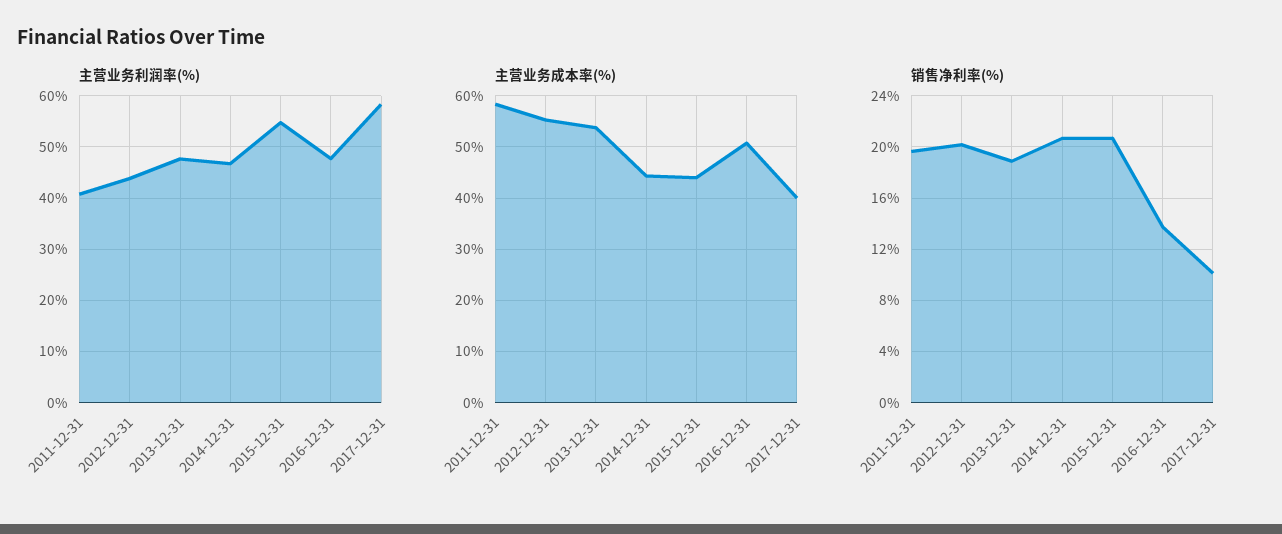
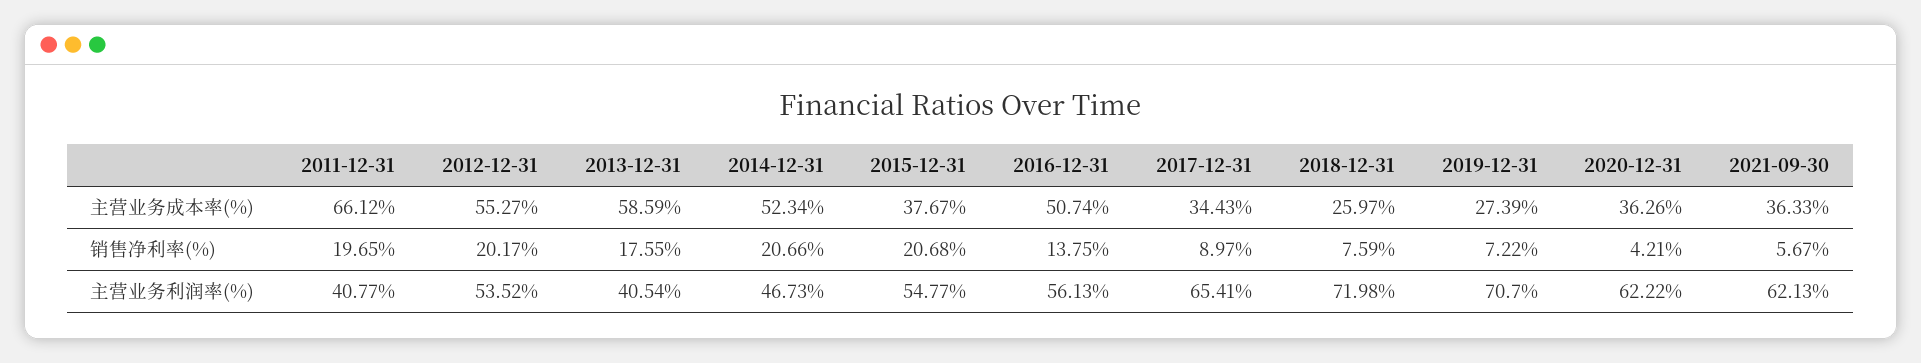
主营业务利润率(%), 2012-12-31: 44 -> 53.52
主营业务利润率(%), 2013-12-31: 48 -> 40.54
主营业务利润率(%), 2016-12-31: 48 -> 56.13
主营业务利润率(%), 2017-12-31: 58 -> 65.41
主营业务成本率(%), 2011-12-31: 58 -> 66.12
主营业务成本率(%), 2013-12-31: 54 -> 58.59
主营业务成本率(%), 2014-12-31: 44 -> 52.34
主营业务成本率(%), 2015-12-31: 44 -> 37.67
主营业务成本率(%), 2017-12-31: 40 -> 34.43
销售净利率(%), 2013-12-31: 19 -> 17.55
销售净利率(%), 2017-12-31: 10 -> 8.97
主营业务成本率(%), 2018-12-31: none -> 25.97
主营业务成本率(%), 2019-12-31: none -> 27.39
主营业务成本率(%), 2020-12-31: none -> 36.26
主营业务成本率(%), 2021-09-30: none -> 36.33
销售净利率(%), 2018-12-31: none -> 7.59
销售净利率(%), 2019-12-31: none -> 7.22
销售净利率(%), 2020-12-31: none -> 4.21
销售净利率(%), 2021-09-30: none -> 5.67
主营业务利润率(%), 2018-12-31: none -> 71.98
主营业务利润率(%), 2019-12-31: none -> 70.7
主营业务利润率(%), 2020-12-31: none -> 62.22
主营业务利润率(%), 2021-09-30: none -> 62.13

